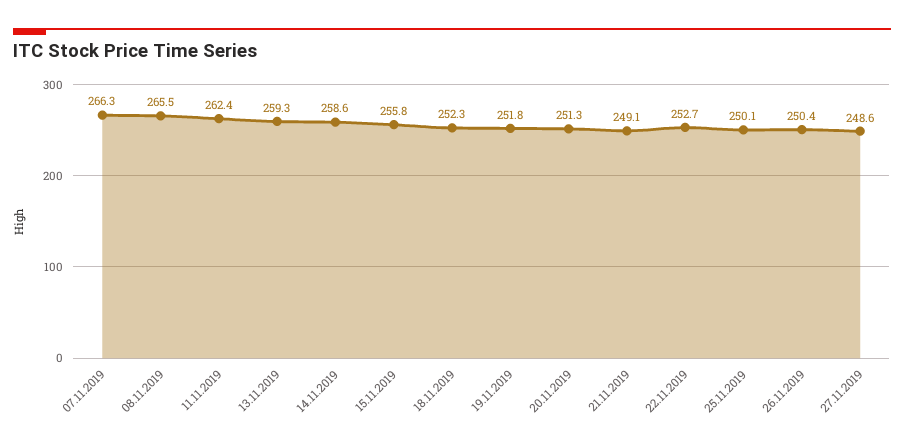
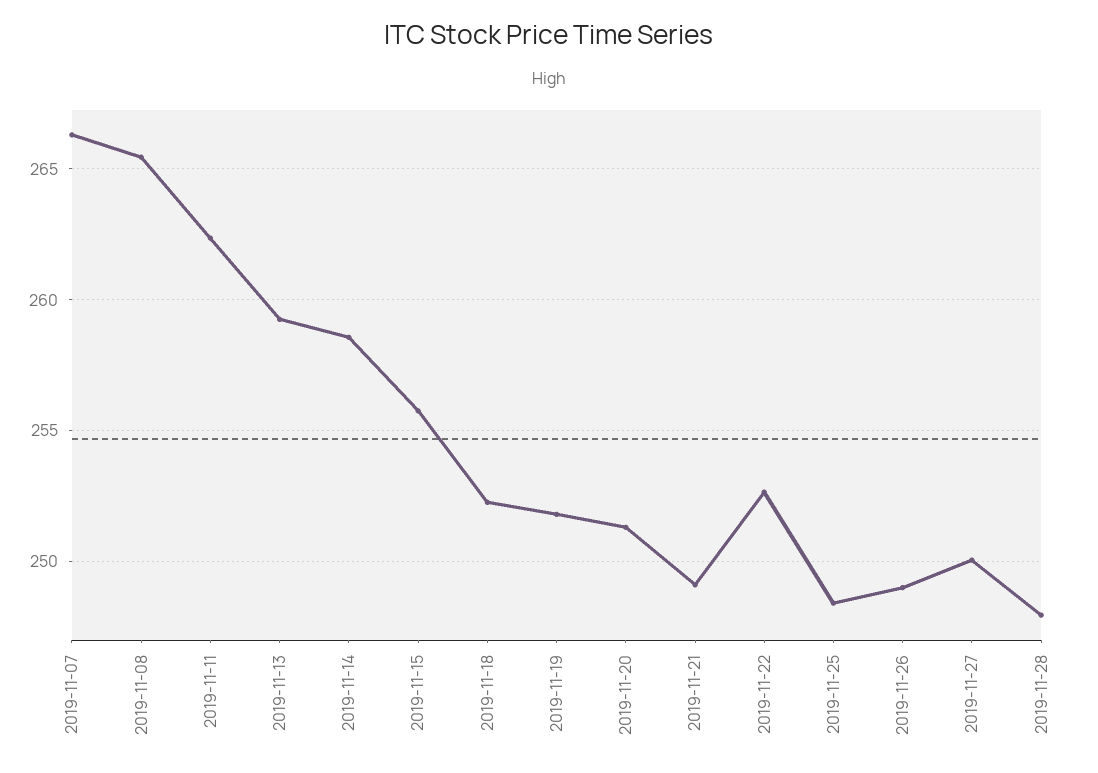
25.11.2019: 250.1 -> 248.5
26.11.2019: 250.4 -> 249
27.11.2019: 248.6 -> 250
2019-11-28: none -> 248

